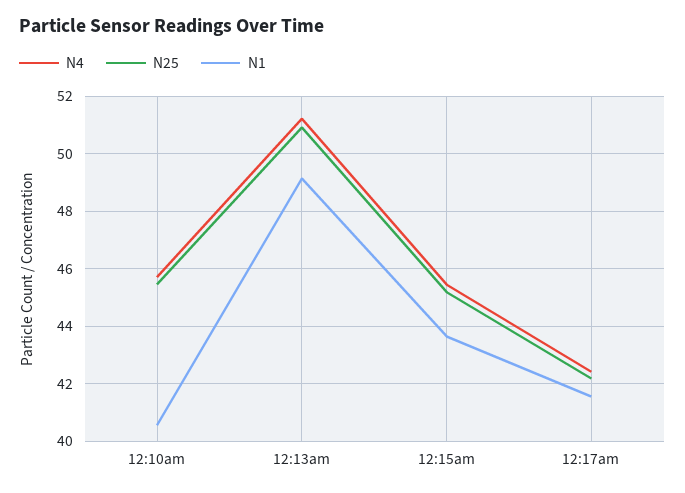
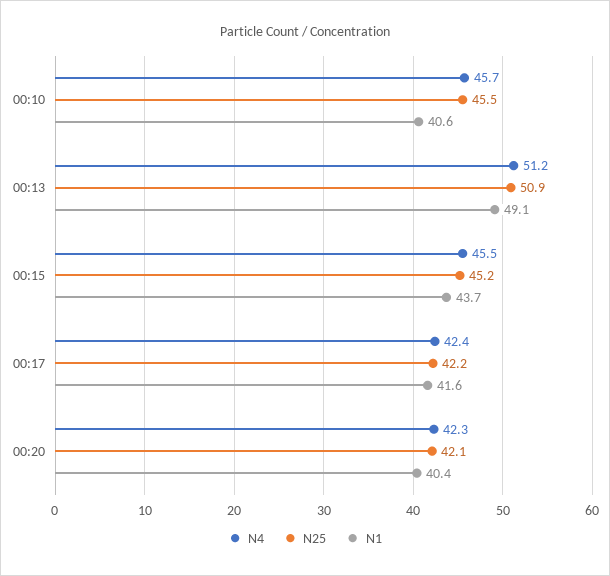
N4, 00:20: none -> 42.3
N25, 00:20: none -> 42.1
N1, 00:20: none -> 40.4

